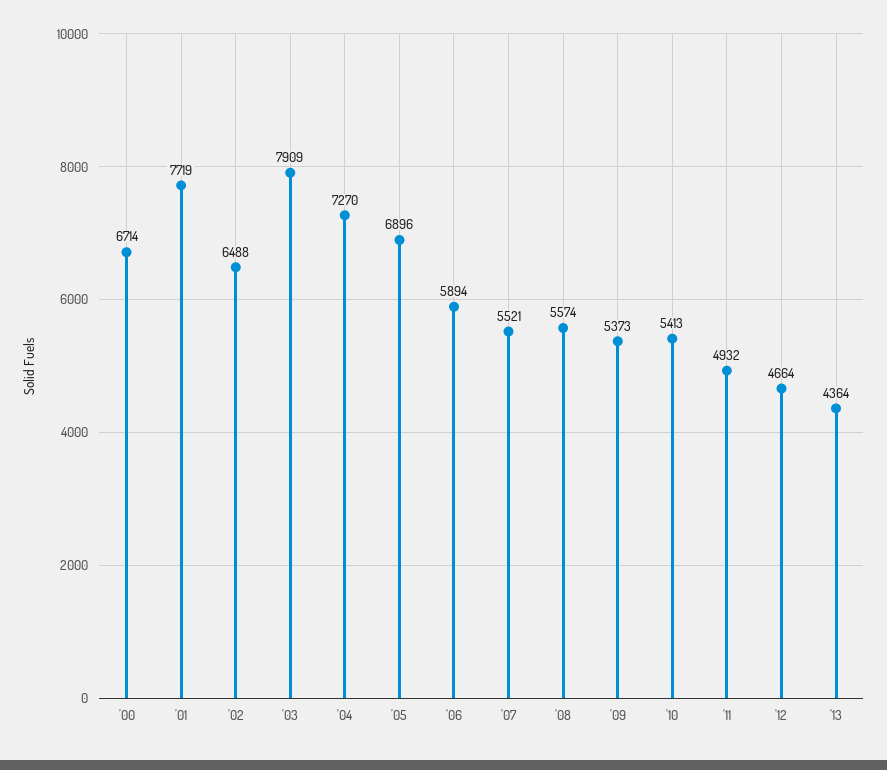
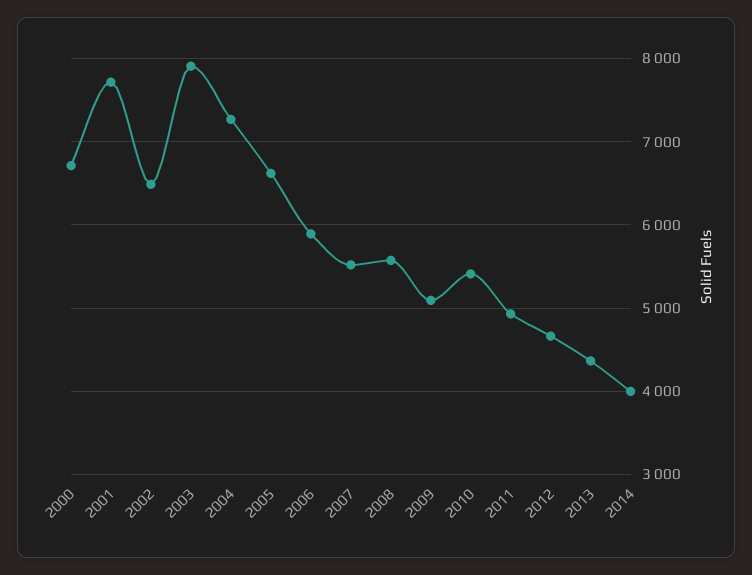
'05: 6896 -> 6600
'09: 5373 -> 5100
2014: none -> 4000

